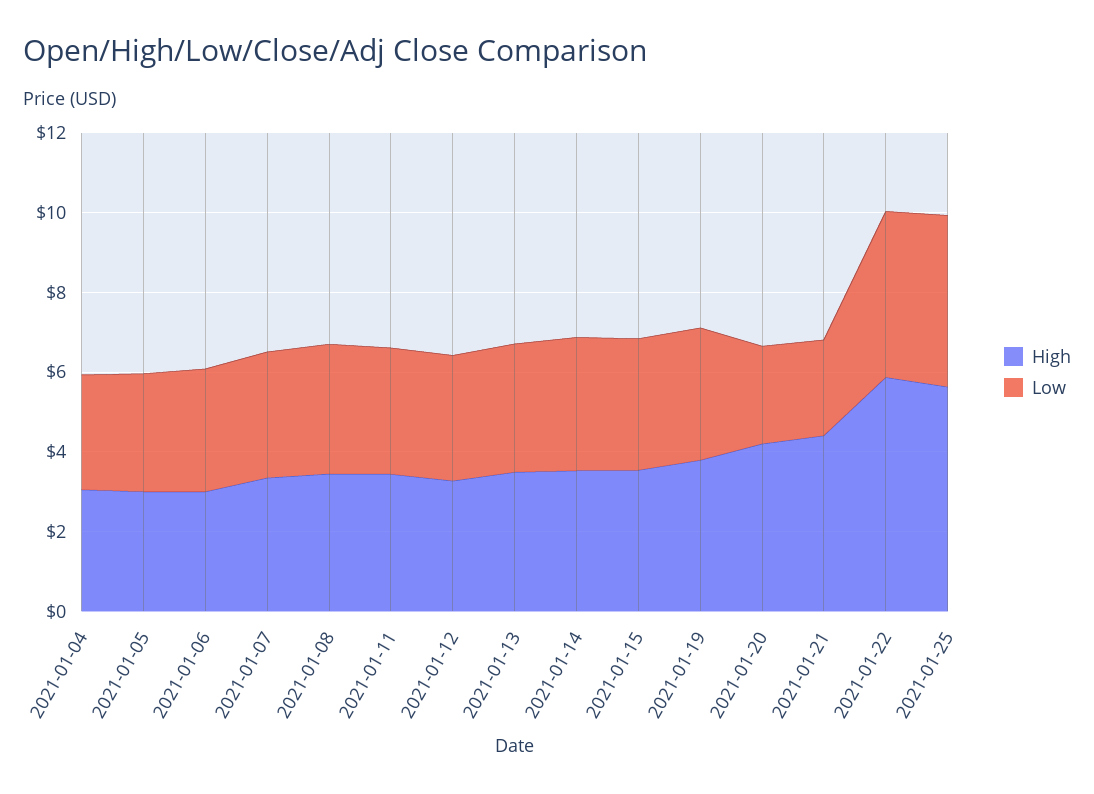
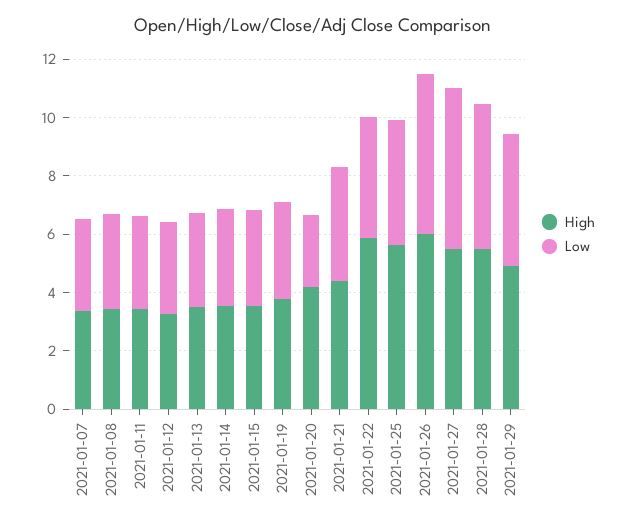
High, 2021-01-04: 3 -> none
Low, 2021-01-04: 3 -> none
High, 2021-01-05: 3 -> none
Low, 2021-01-05: 3 -> none
High, 2021-01-06: 3 -> none
Low, 2021-01-06: 3 -> none
Low, 2021-01-21: 2.5 -> 4
High, 2021-01-26: none -> 6
Low, 2021-01-26: none -> 5.5
High, 2021-01-27: none -> 5.5
Low, 2021-01-27: none -> 5.5
High, 2021-01-28: none -> 5.5
Low, 2021-01-28: none -> 5
High, 2021-01-29: none -> 5
Low, 2021-01-29: none -> 4.5

